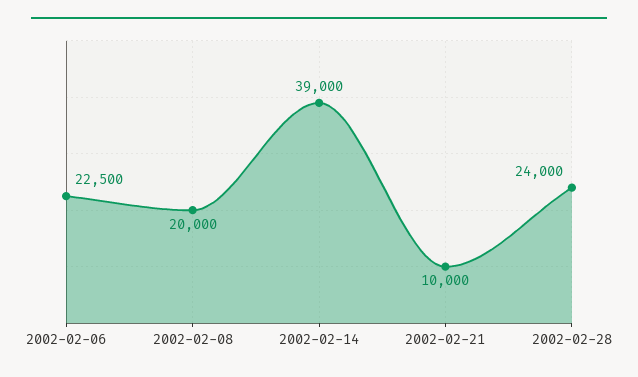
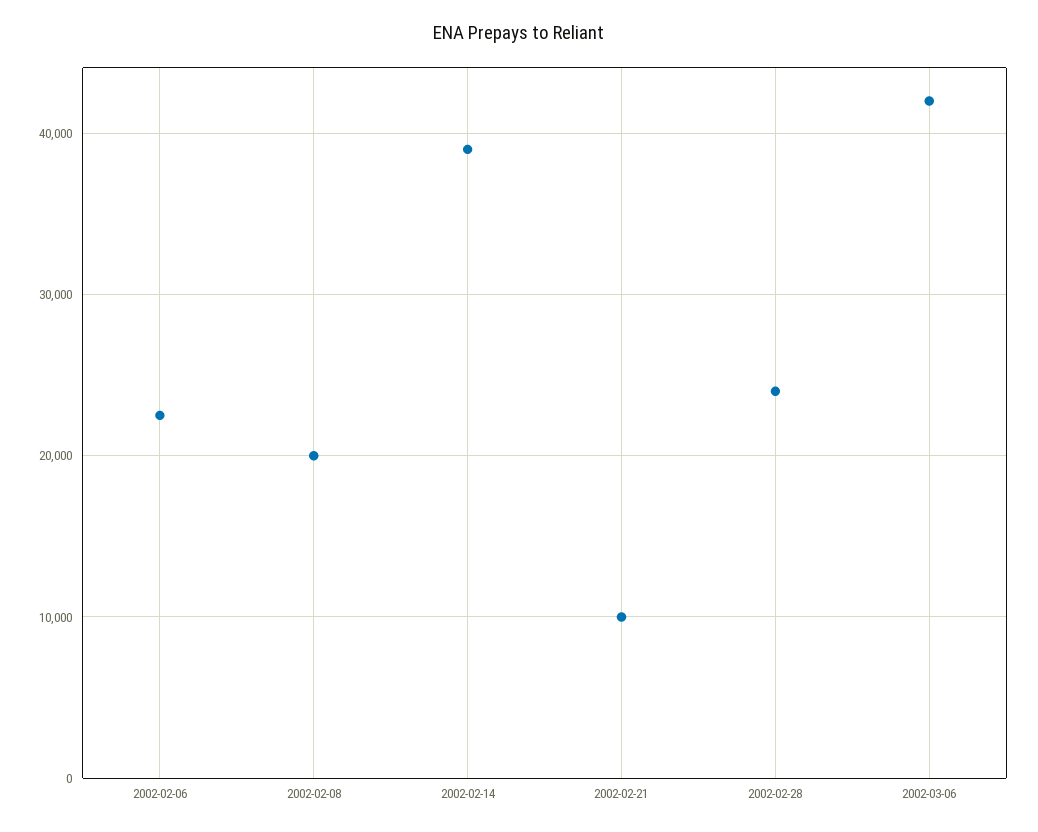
2002-03-06: none -> 42000

